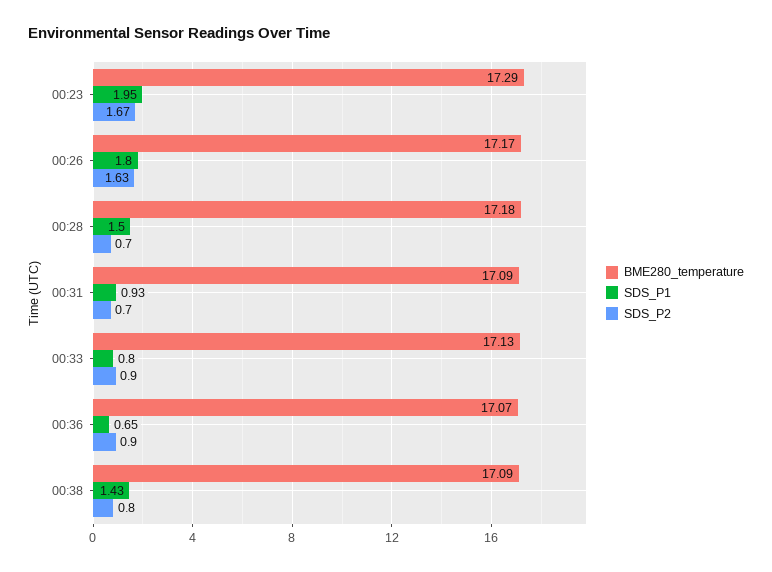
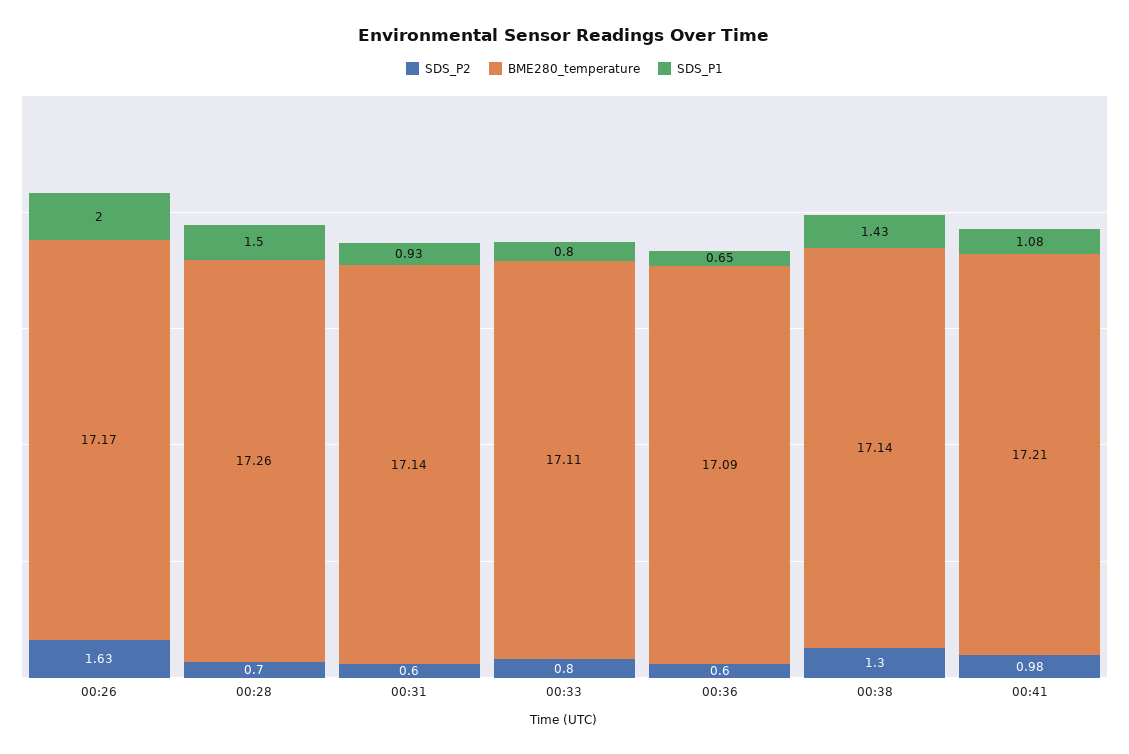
BME280_temperature, 00:23: 17.29 -> none
SDS_P1, 00:23: 1.95 -> none
SDS_P2, 00:23: 1.67 -> none
SDS_P1, 00:26: 1.8 -> 2
BME280_temperature, 00:28: 17.18 -> 17.26
BME280_temperature, 00:31: 17.09 -> 17.14
SDS_P2, 00:31: 0.7 -> 0.6
BME280_temperature, 00:33: 17.13 -> 17.11
SDS_P2, 00:33: 0.9 -> 0.8
BME280_temperature, 00:36: 17.07 -> 17.09
SDS_P2, 00:36: 0.9 -> 0.6
BME280_temperature, 00:38: 17.09 -> 17.14
SDS_P2, 00:38: 0.8 -> 1.3
SDS_P2, 00:41: none -> 0.98
BME280_temperature, 00:41: none -> 17.21
SDS_P1, 00:41: none -> 1.08

